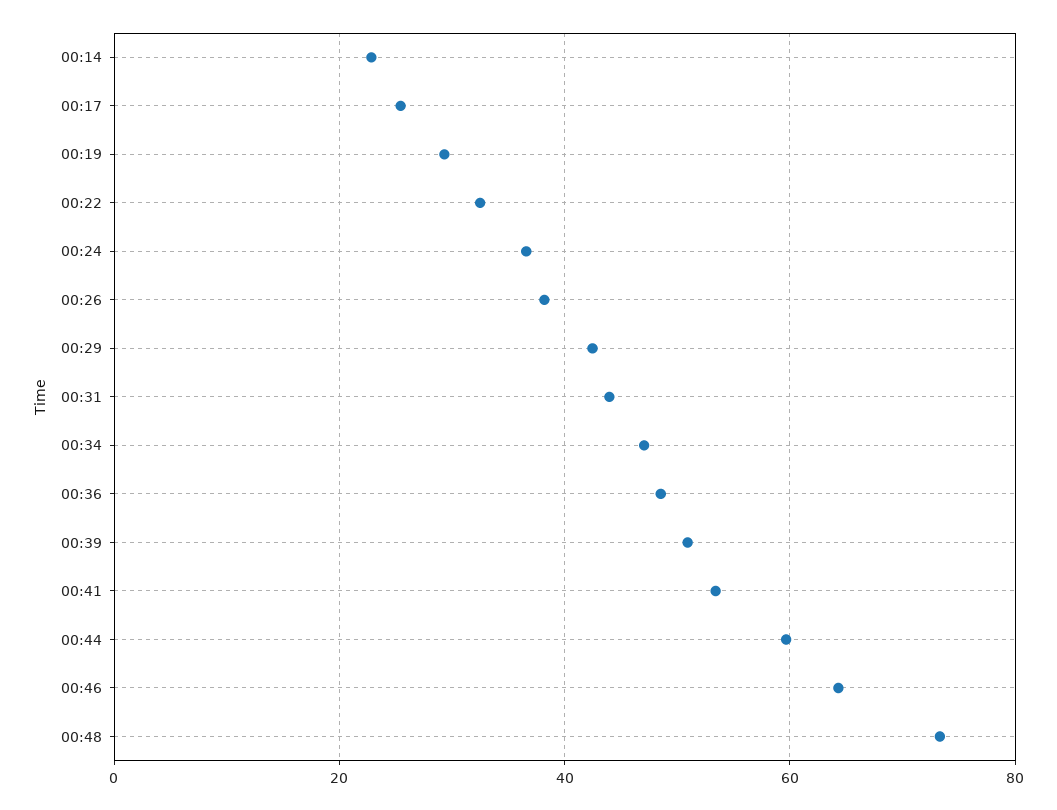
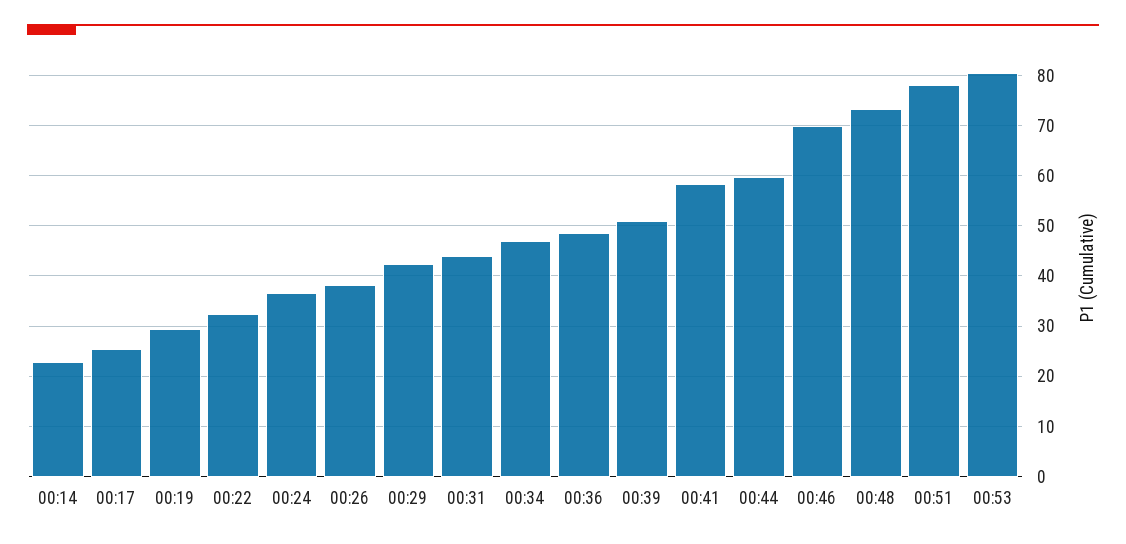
00:41: 54 -> 58
00:46: 64 -> 70
00:51: none -> 78
00:53: none -> 80

